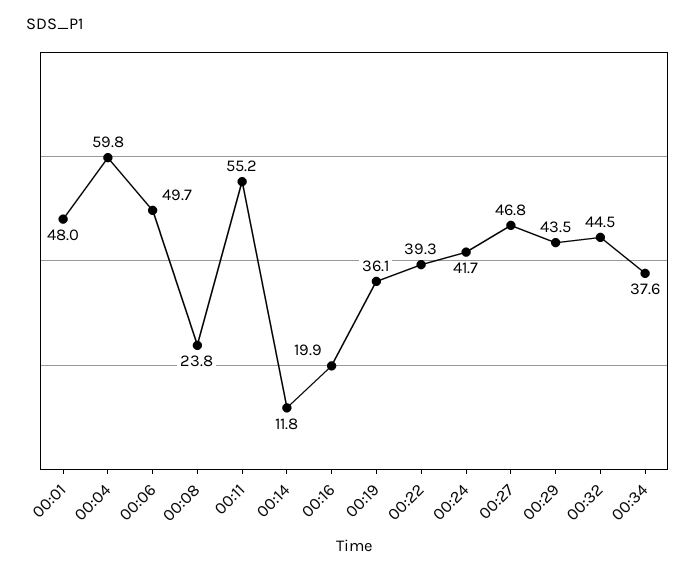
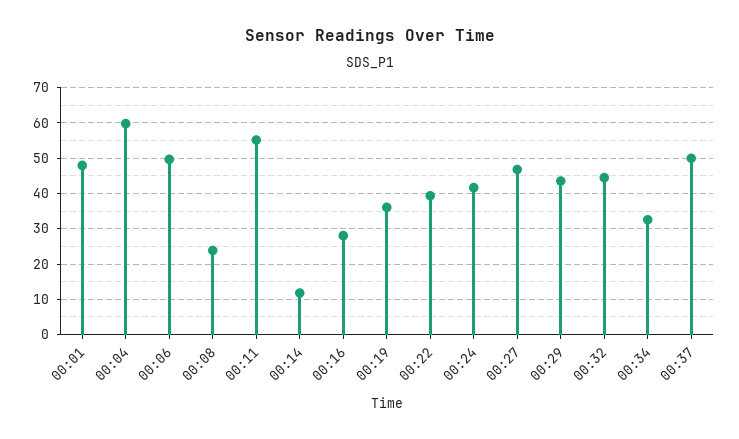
00:16: 19.9 -> 28
00:34: 37.6 -> 32
00:37: none -> 50

